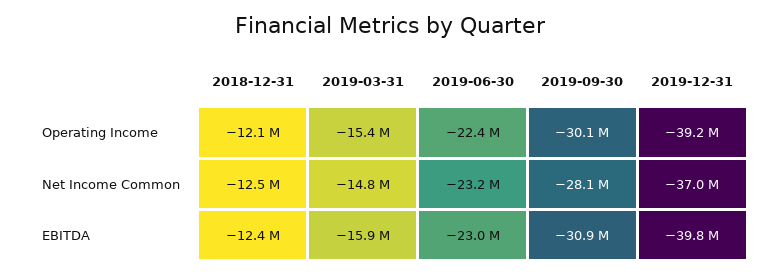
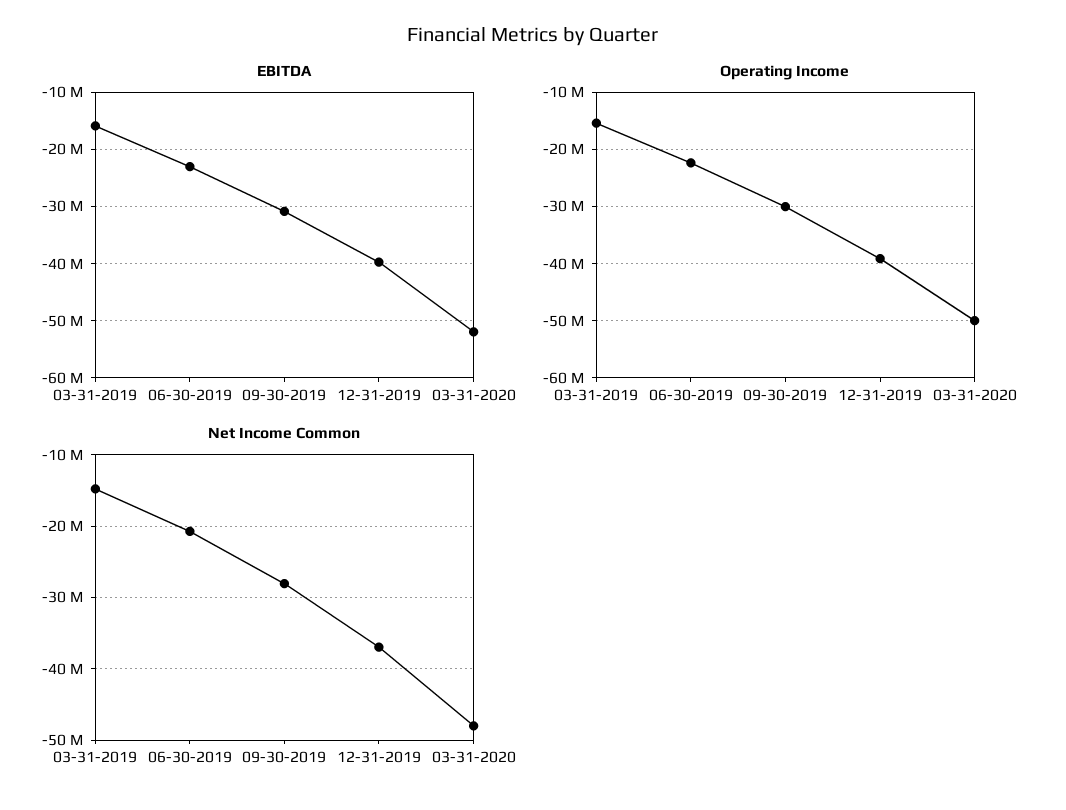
Operating Income, 2018-12-31: -12100000 -> none
Net Income Common, 2018-12-31: -12500000 -> none
Net Income Common, 2019-06-30: -23200000 -> -21000000
EBITDA, 2018-12-31: -12400000 -> none
EBITDA, 03-31-2020: none -> -52000000
Operating Income, 03-31-2020: none -> -50000000
Net Income Common, 03-31-2020: none -> -48000000

